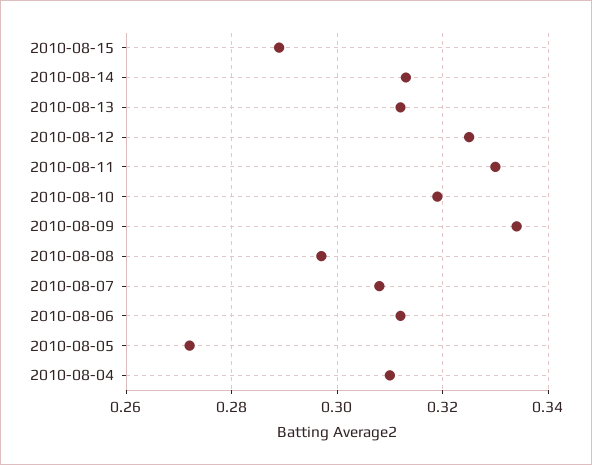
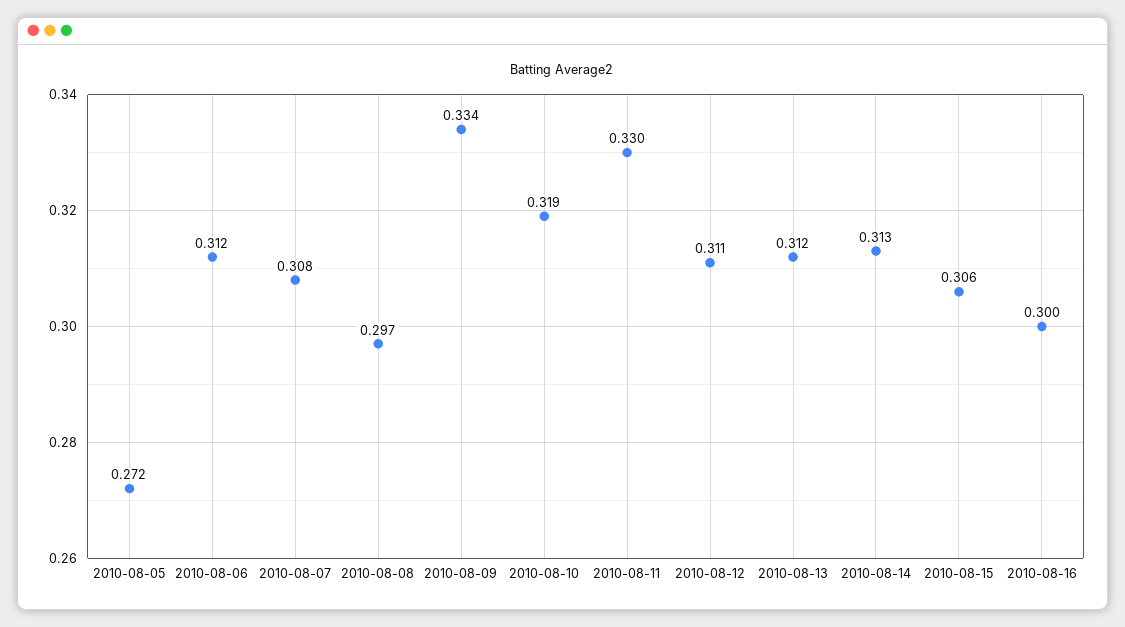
2010-08-15: 0.29 -> 0.306
2010-08-12: 0.325 -> 0.311
2010-08-04: 0.31 -> none
2010-08-16: none -> 0.3

